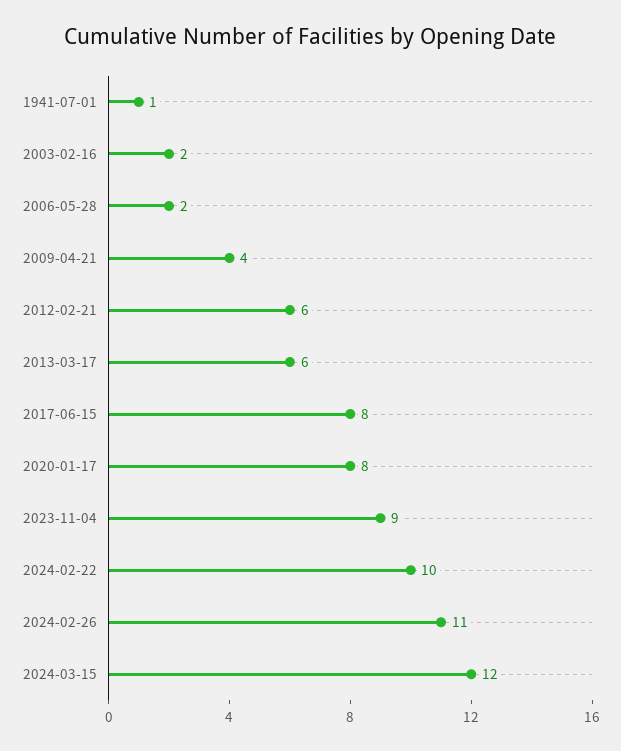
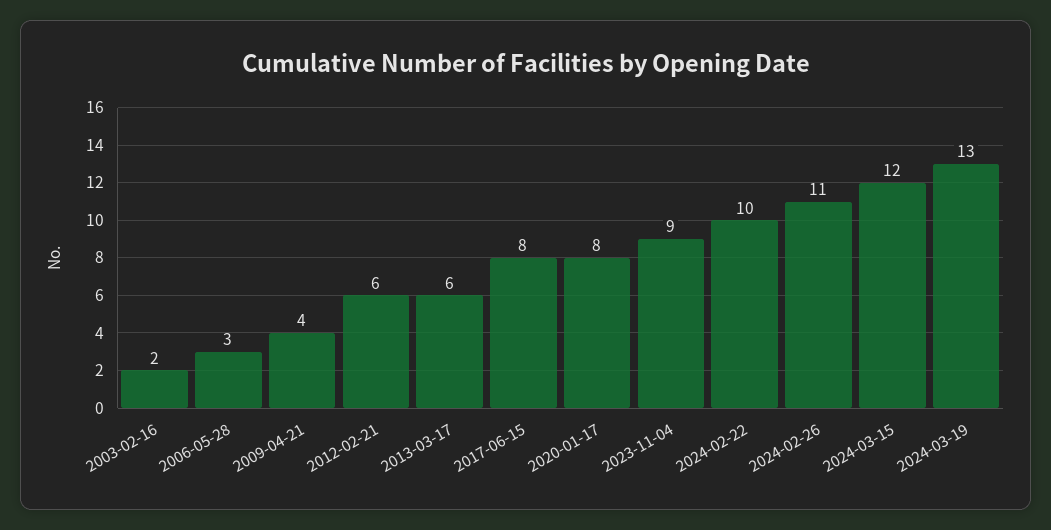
1941-07-01: 1 -> none
2006-05-28: 2 -> 3
2024-03-19: none -> 13

